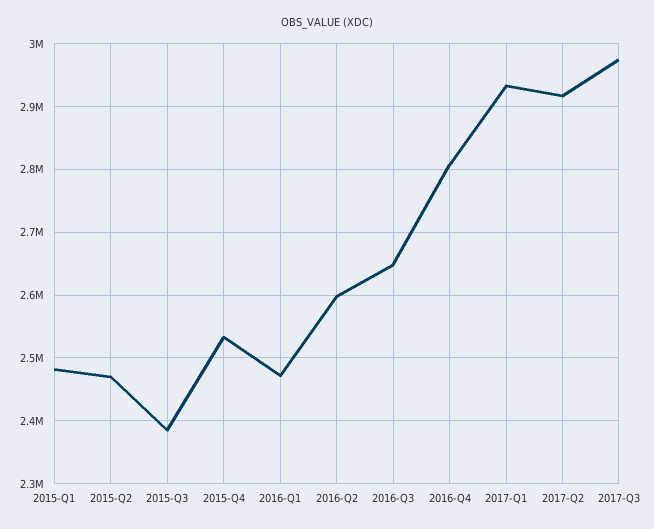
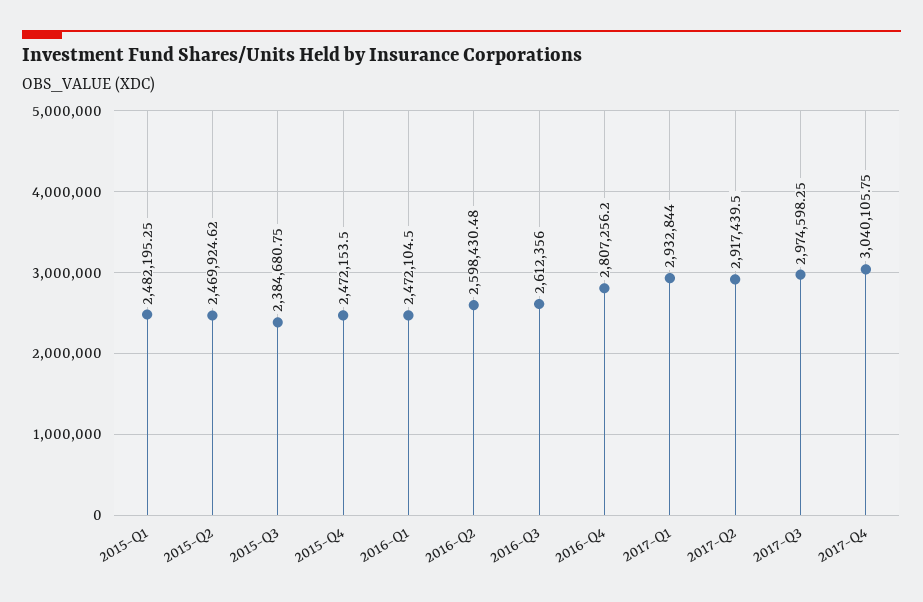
2015-Q4: 2530000 -> 2472153.5
2016-Q3: 2650000 -> 2612356
2017-Q4: none -> 3040105.75

